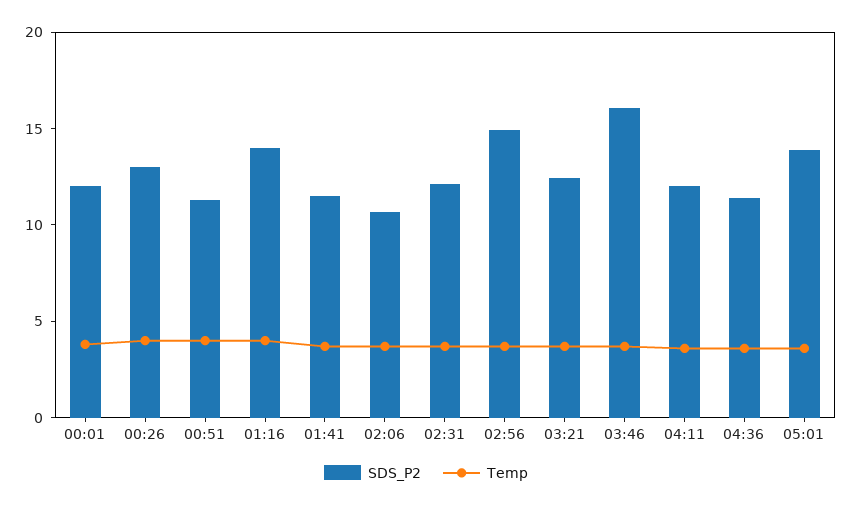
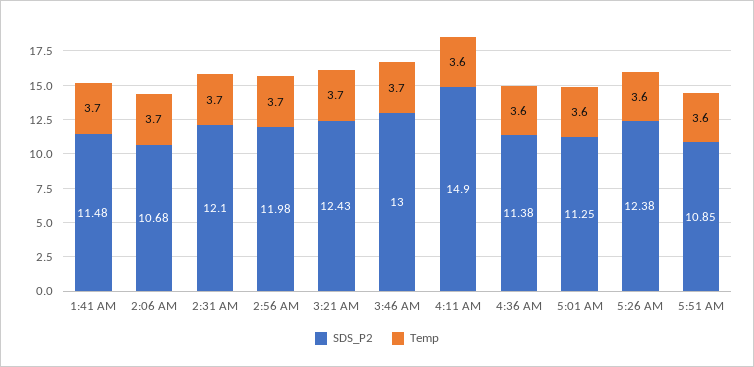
SDS_P2, 00:01: 12 -> none
Temp, 00:01: 4 -> none
SDS_P2, 00:26: 13 -> none
Temp, 00:26: 4 -> none
SDS_P2, 00:51: 11 -> none
Temp, 00:51: 4 -> none
SDS_P2, 01:16: 14 -> none
Temp, 01:16: 4 -> none
SDS_P2, 02:56: 15 -> 11.98
SDS_P2, 03:46: 16 -> 13
SDS_P2, 04:11: 12 -> 14.9
SDS_P2, 05:01: 14 -> 11.25
SDS_P2, 5:26 AM: none -> 12.38
Temp, 5:26 AM: none -> 3.6
SDS_P2, 5:51 AM: none -> 10.85
Temp, 5:51 AM: none -> 3.6

